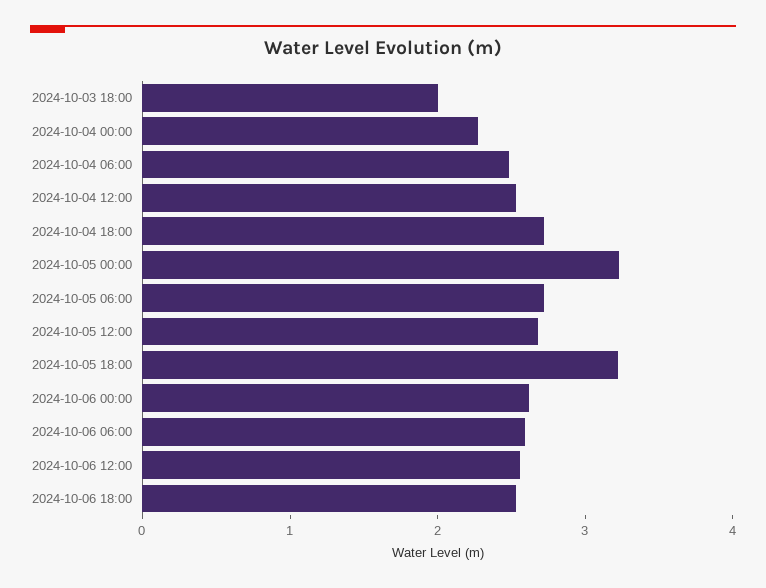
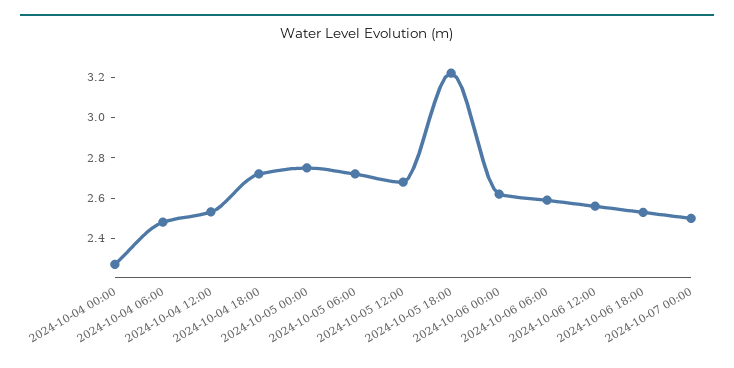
2024-10-03 18:00: 2 -> none
2024-10-05 00:00: 3.2 -> 2.75
2024-10-07 00:00: none -> 2.5

